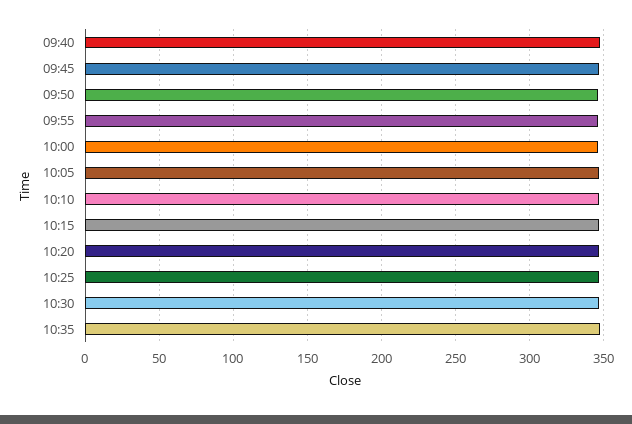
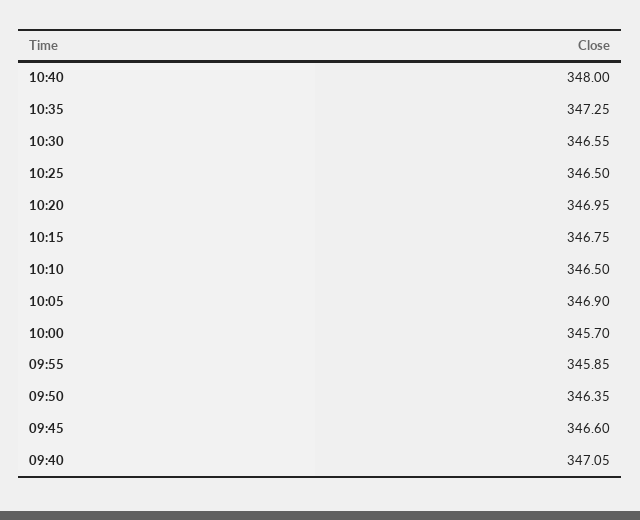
10:40: none -> 348

